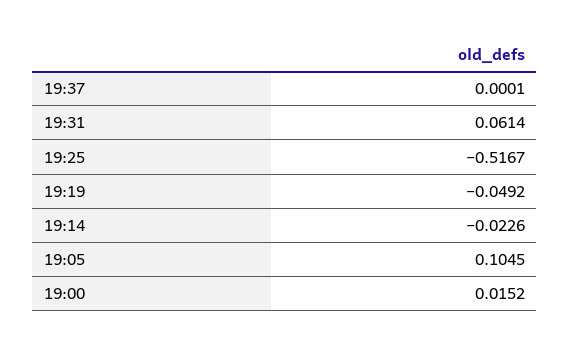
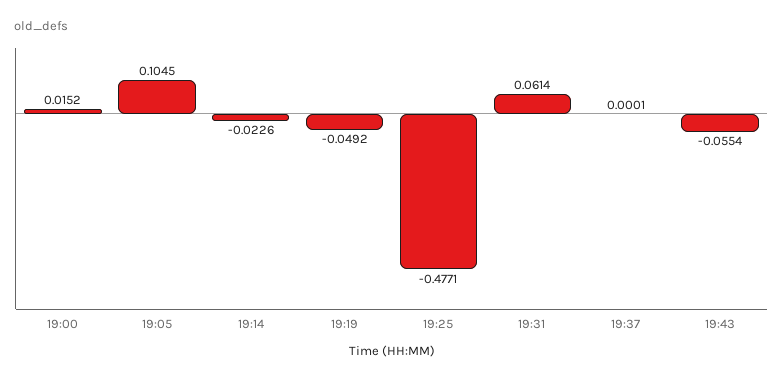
19:25: -0.5167 -> -0.4771
19:43: none -> -0.0554

